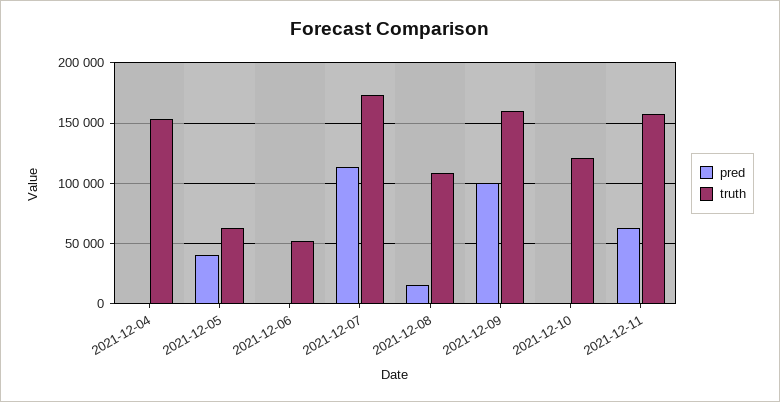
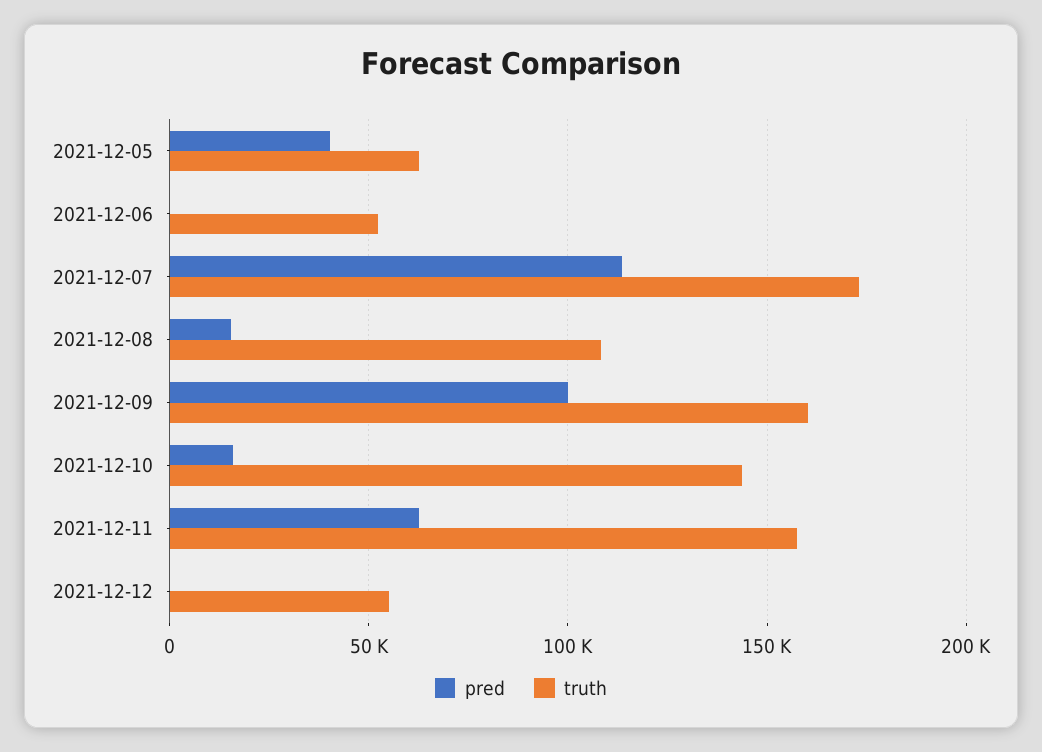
pred, 2021-12-04: 0 -> none
truth, 2021-12-04: 155000 -> none
pred, 2021-12-10: 0 -> 15000
truth, 2021-12-10: 120000 -> 145000
pred, 2021-12-12: none -> 0
truth, 2021-12-12: none -> 55000

